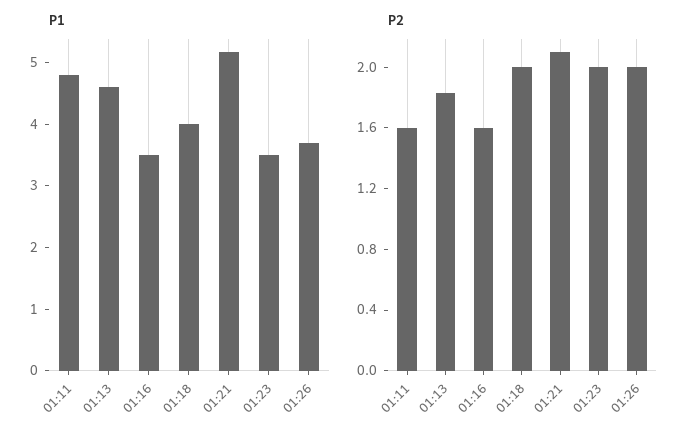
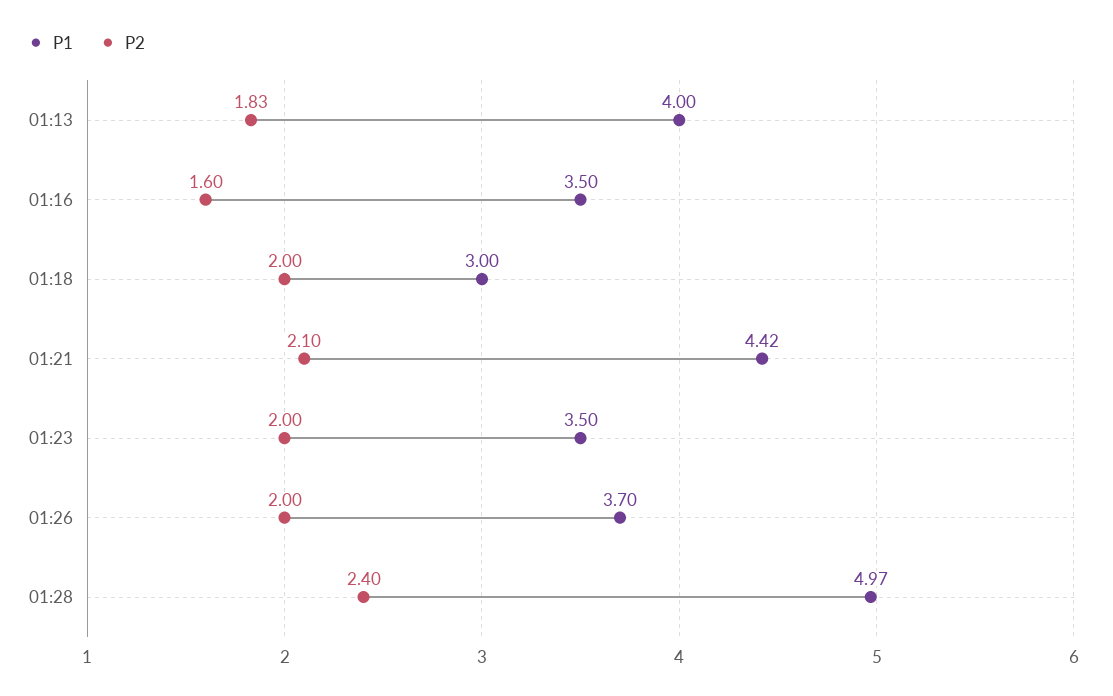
P1, 01:11: 4.8 -> none
P1, 01:13: 4.6 -> 4
P1, 01:18: 4 -> 3
P1, 01:21: 5.2 -> 4.42
P2, 01:11: 1.6 -> none
P1, 01:28: none -> 4.97
P2, 01:28: none -> 2.4

